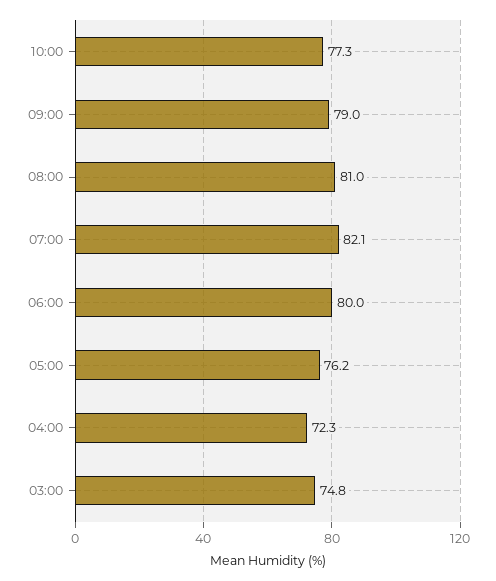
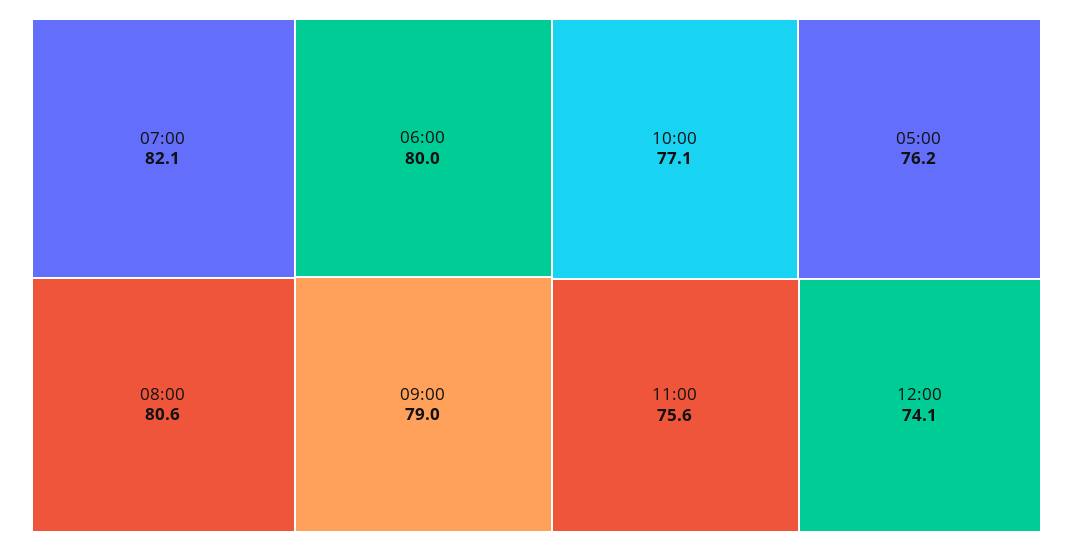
10:00: 77.3 -> 77.1
08:00: 81 -> 80.6
04:00: 72.3 -> none
03:00: 74.8 -> none
11:00: none -> 75.6
12:00: none -> 74.1

